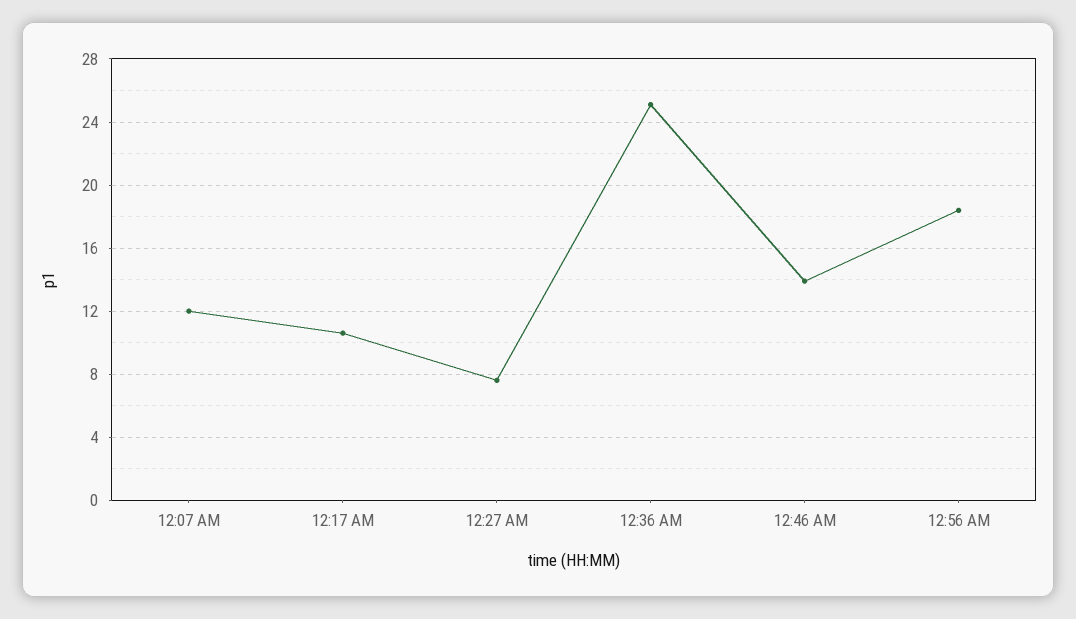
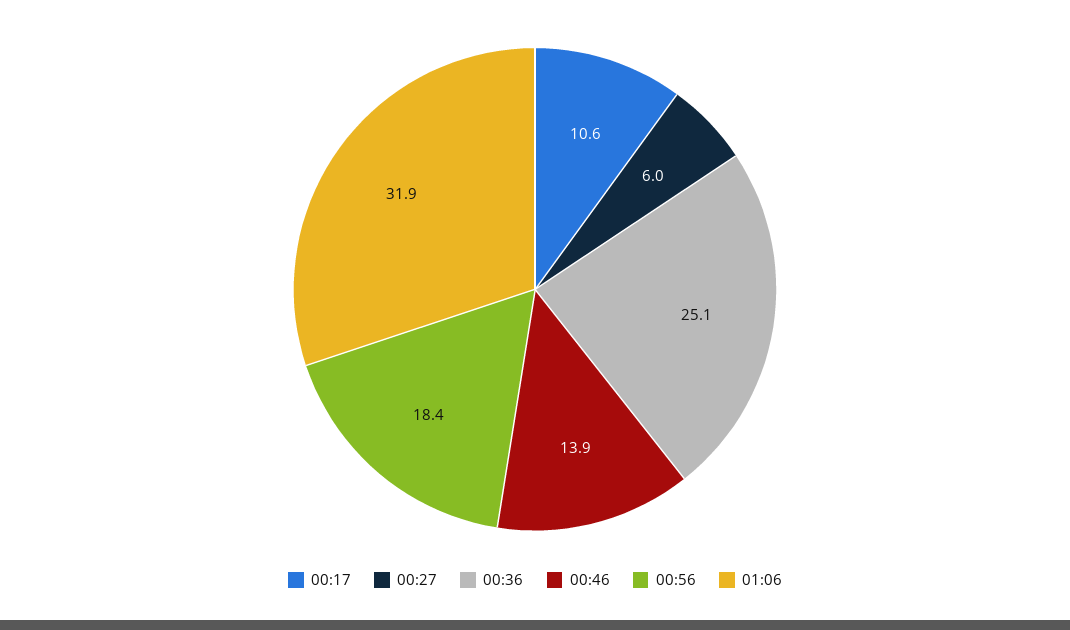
12:07 AM: 12 -> none
12:27 AM: 7.5 -> 6
01:06: none -> 31.9

